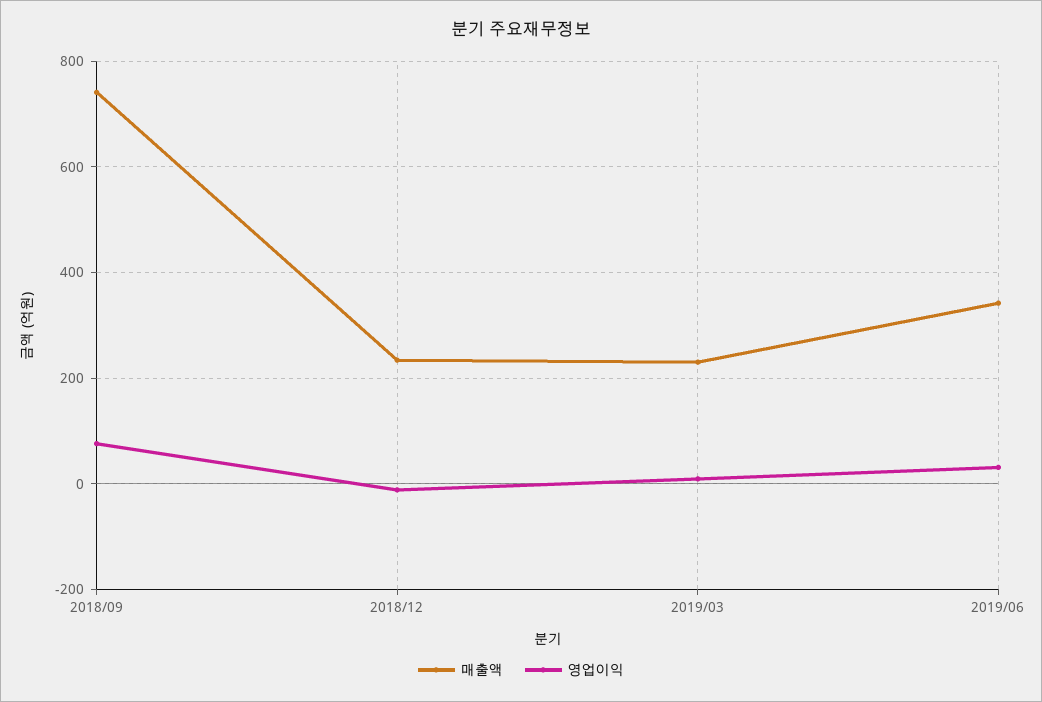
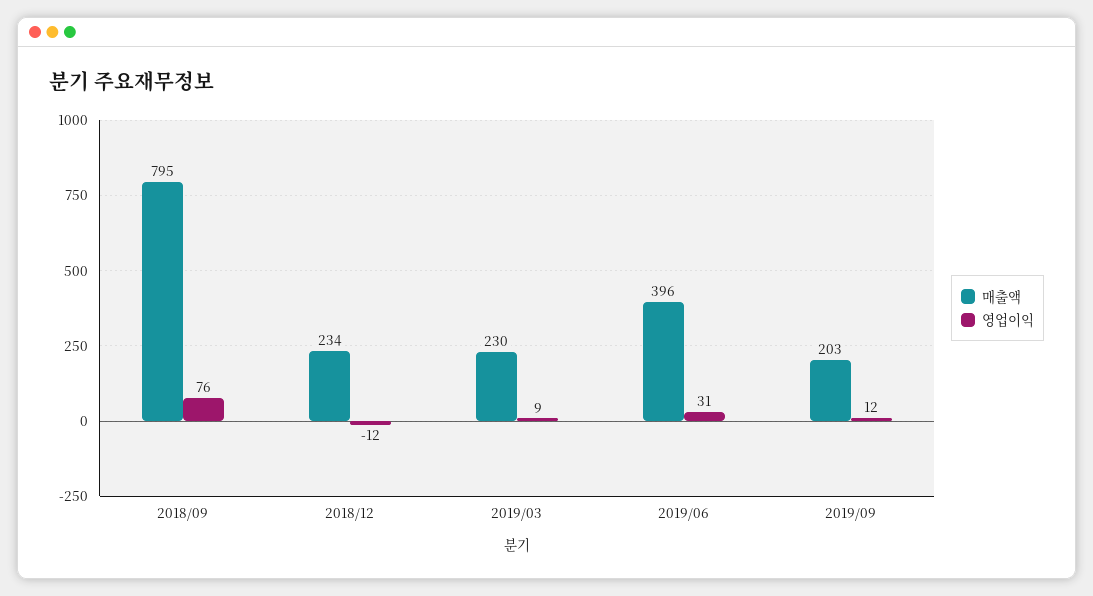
매출액, 2018/09: 740 -> 795
매출액, 2019/06: 340 -> 396
매출액, 2019/09: none -> 203
영업이익, 2019/09: none -> 12

